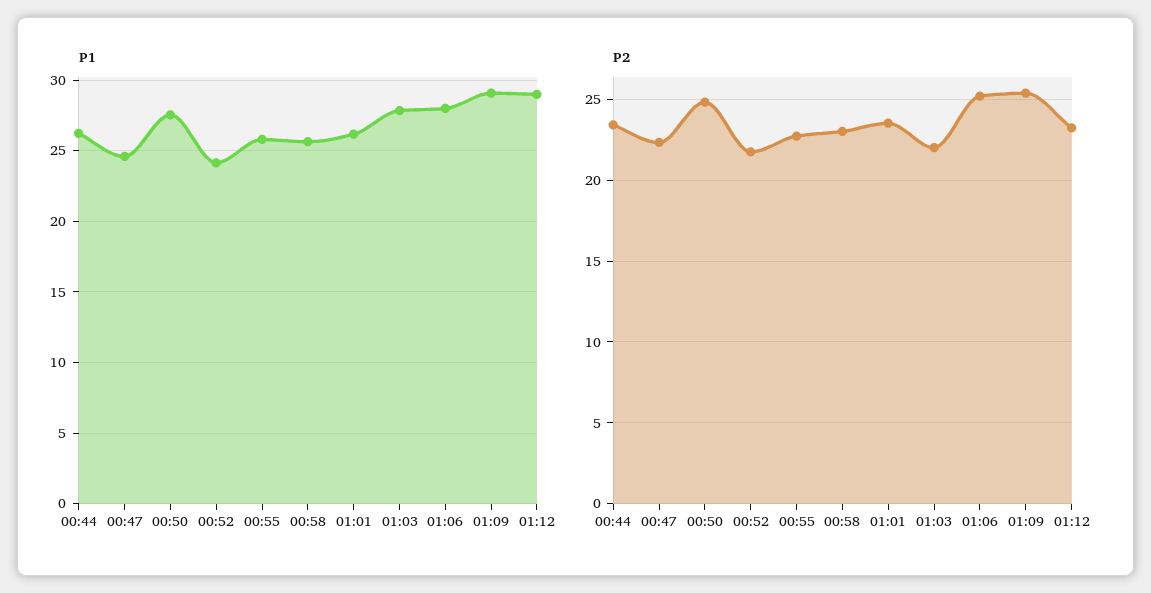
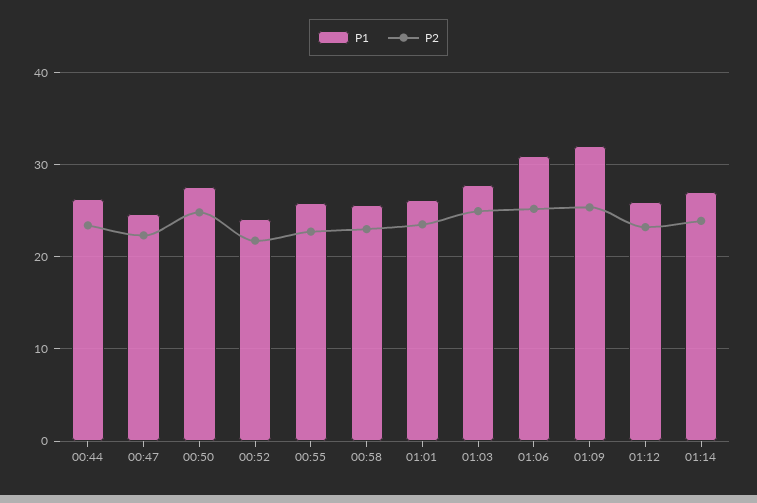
P1, 01:06: 28 -> 31
P1, 01:09: 29 -> 32
P1, 01:12: 29 -> 26
P2, 01:03: 22 -> 25
P1, 01:14: none -> 27
P2, 01:14: none -> 24

